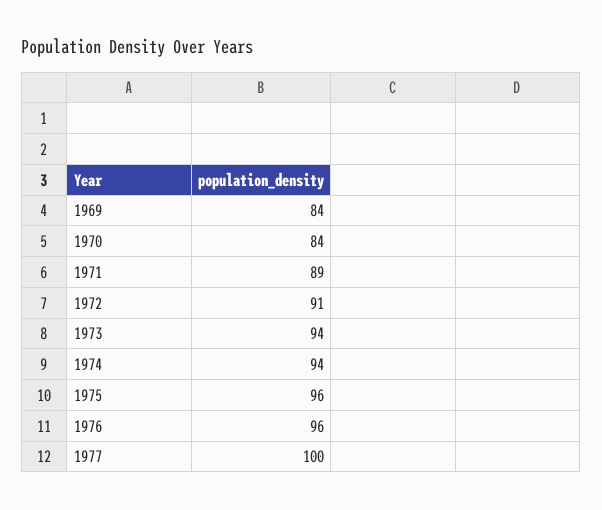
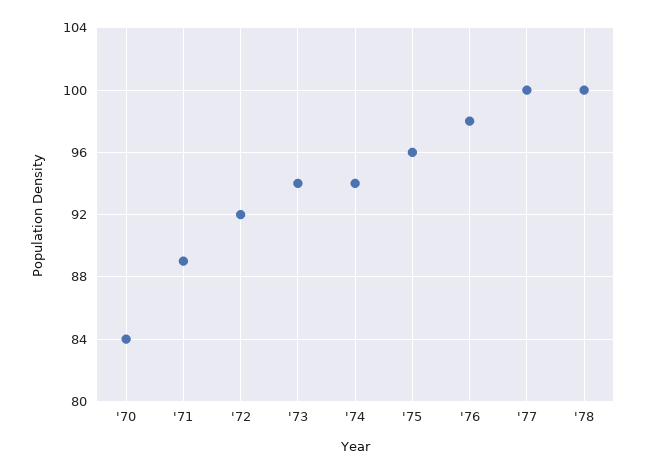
1969: 84 -> none
1972: 91 -> 92
1976: 96 -> 98
'78: none -> 100

